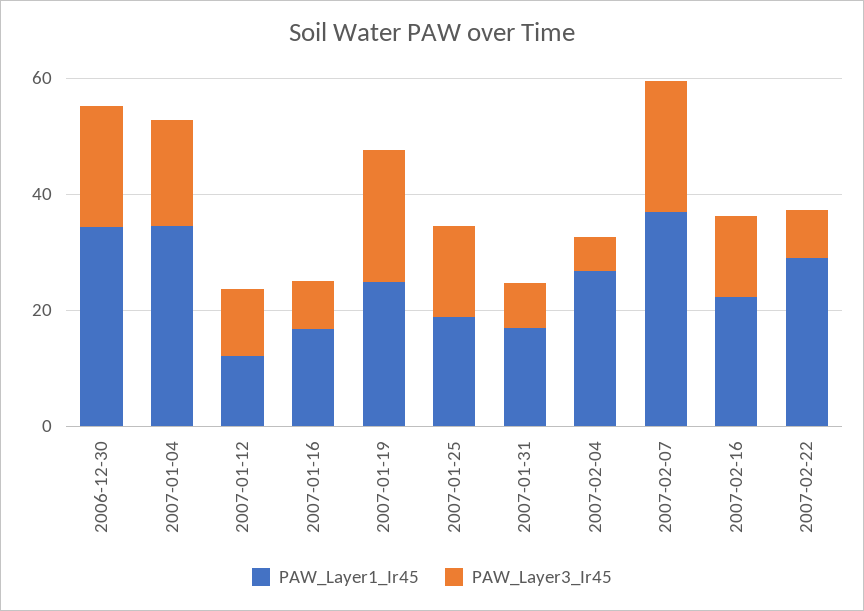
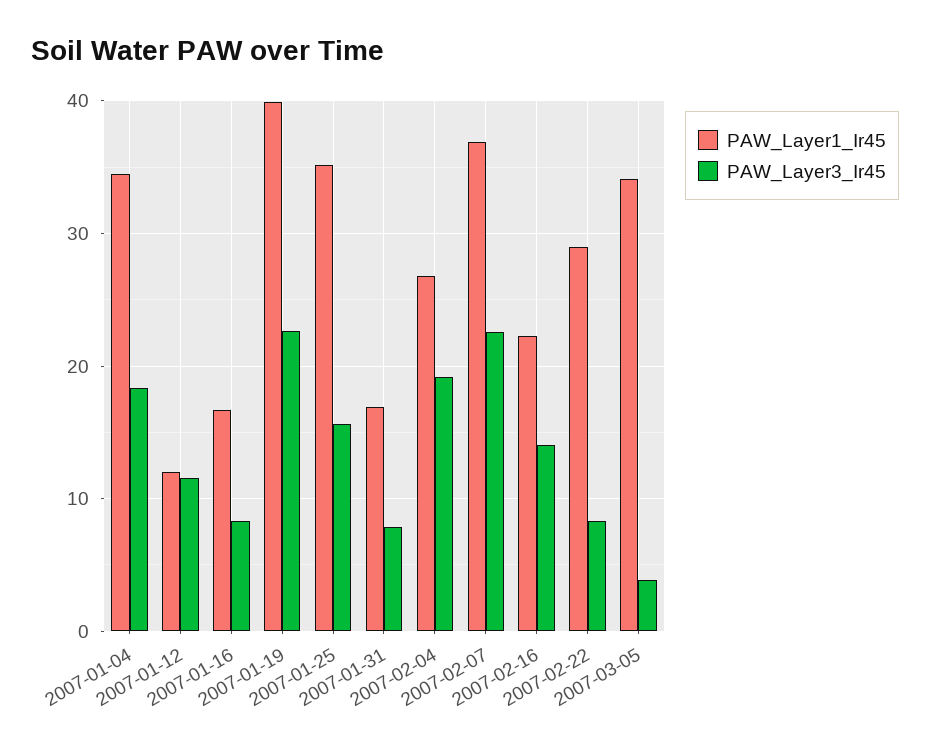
PAW_Layer1_Ir45, 2006-12-30: 35 -> none
PAW_Layer3_Ir45, 2006-12-30: 20 -> none
PAW_Layer1_Ir45, 2007-01-19: 25 -> 40
PAW_Layer1_Ir45, 2007-01-25: 20 -> 35
PAW_Layer3_Ir45, 2007-02-04: 5 -> 19
PAW_Layer1_Ir45, 2007-03-05: none -> 34
PAW_Layer3_Ir45, 2007-03-05: none -> 4

